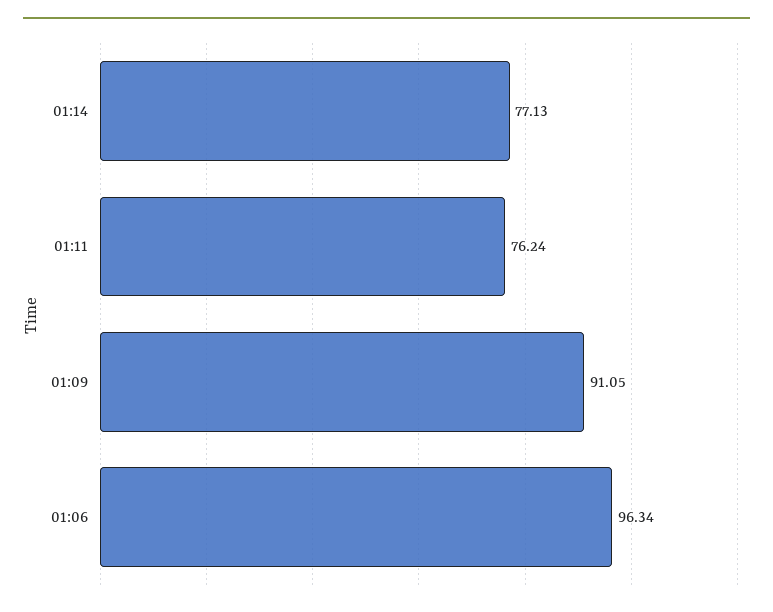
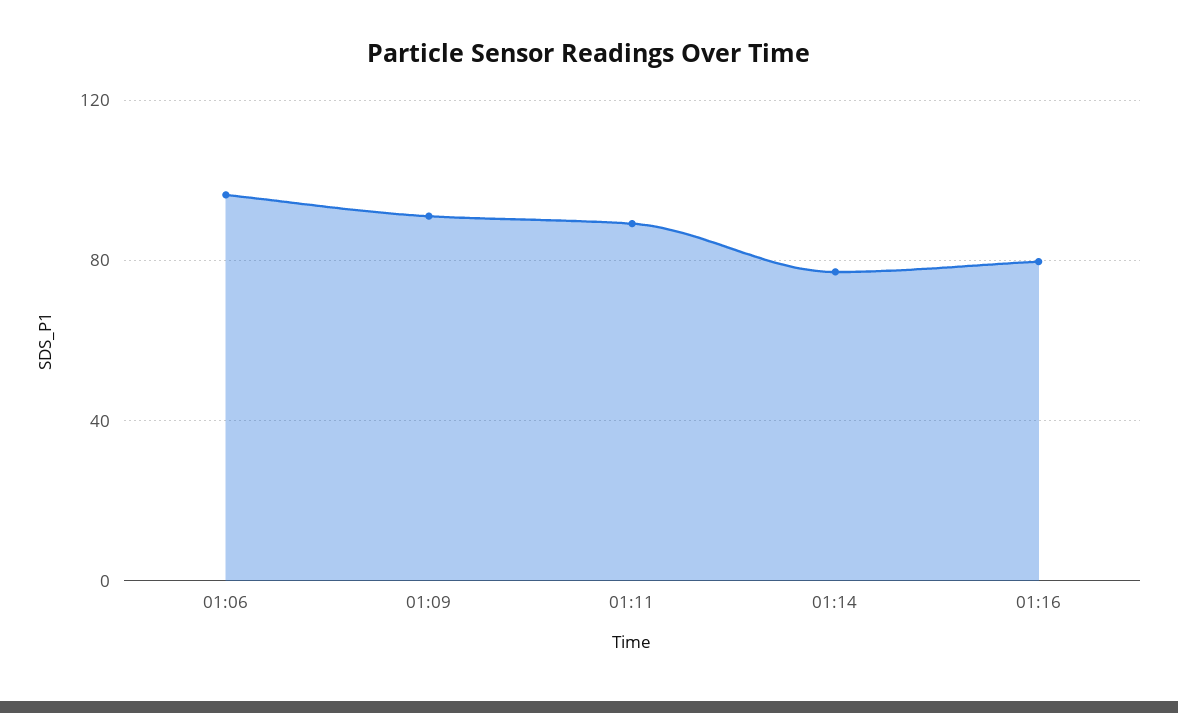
01:11: 76.24 -> 90
01:16: none -> 80

